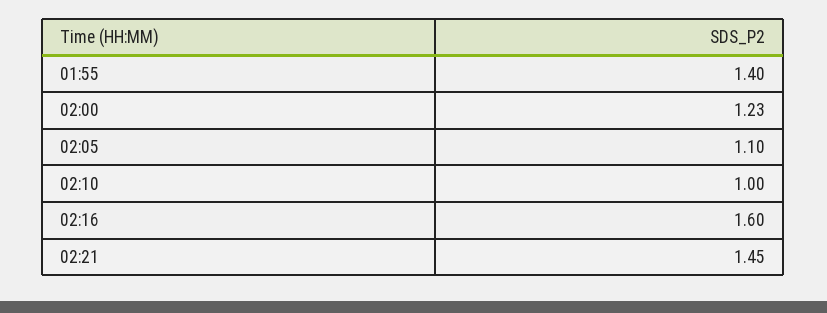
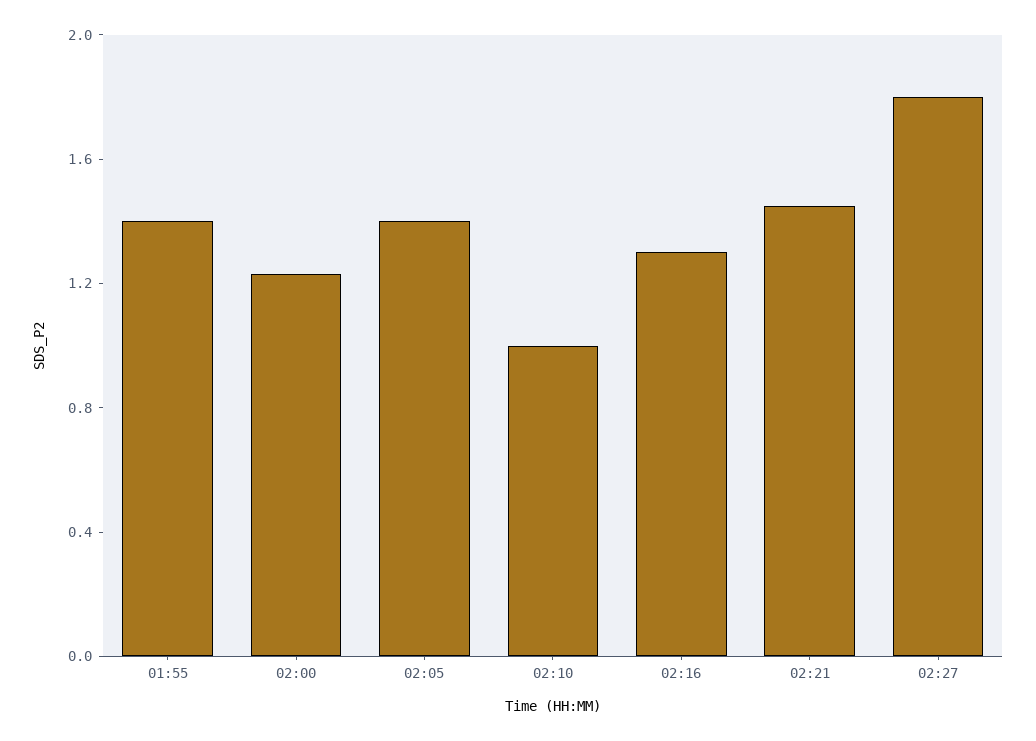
02:05: 1.1 -> 1.4
02:16: 1.6 -> 1.3
02:27: none -> 1.8

